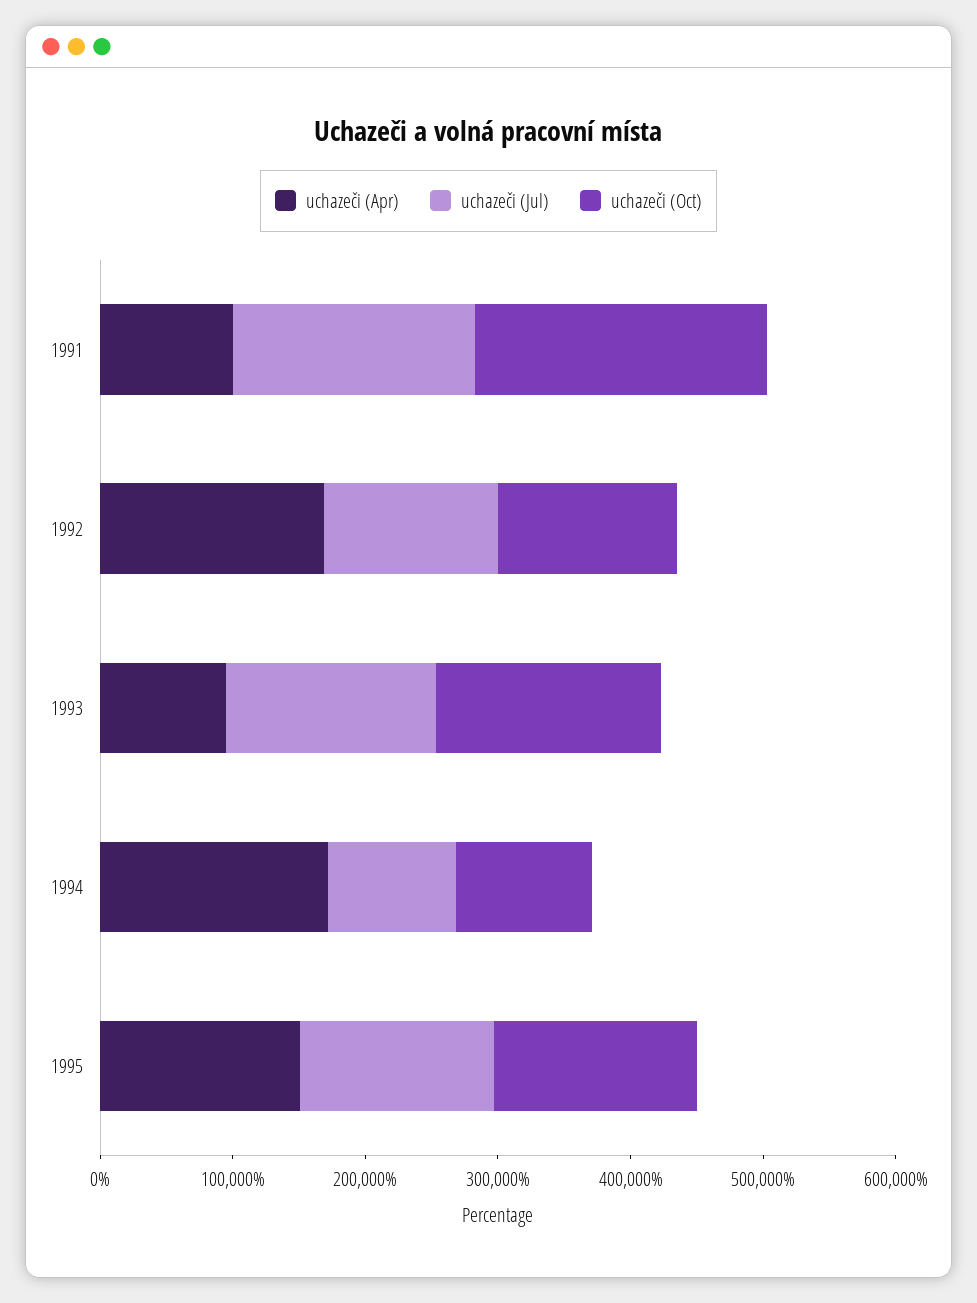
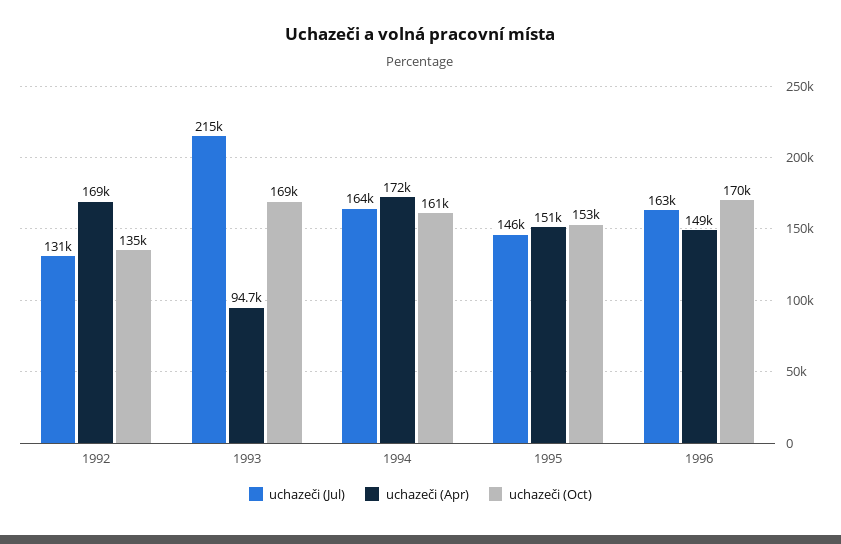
uchazeči (Apr), 1991: 100000 -> none
uchazeči (Jul), 1991: 180000 -> none
uchazeči (Oct), 1991: 220000 -> none
uchazeči (Jul), 1993: 160000 -> 215000
uchazeči (Jul), 1994: 100000 -> 164000
uchazeči (Oct), 1994: 100000 -> 161000
uchazeči (Jul), 1996: none -> 163000
uchazeči (Apr), 1996: none -> 149000
uchazeči (Oct), 1996: none -> 170000

